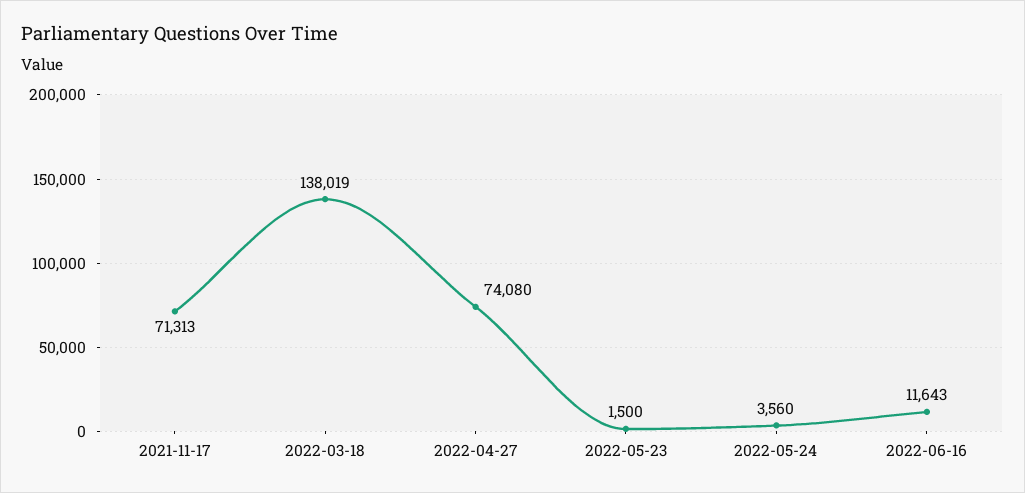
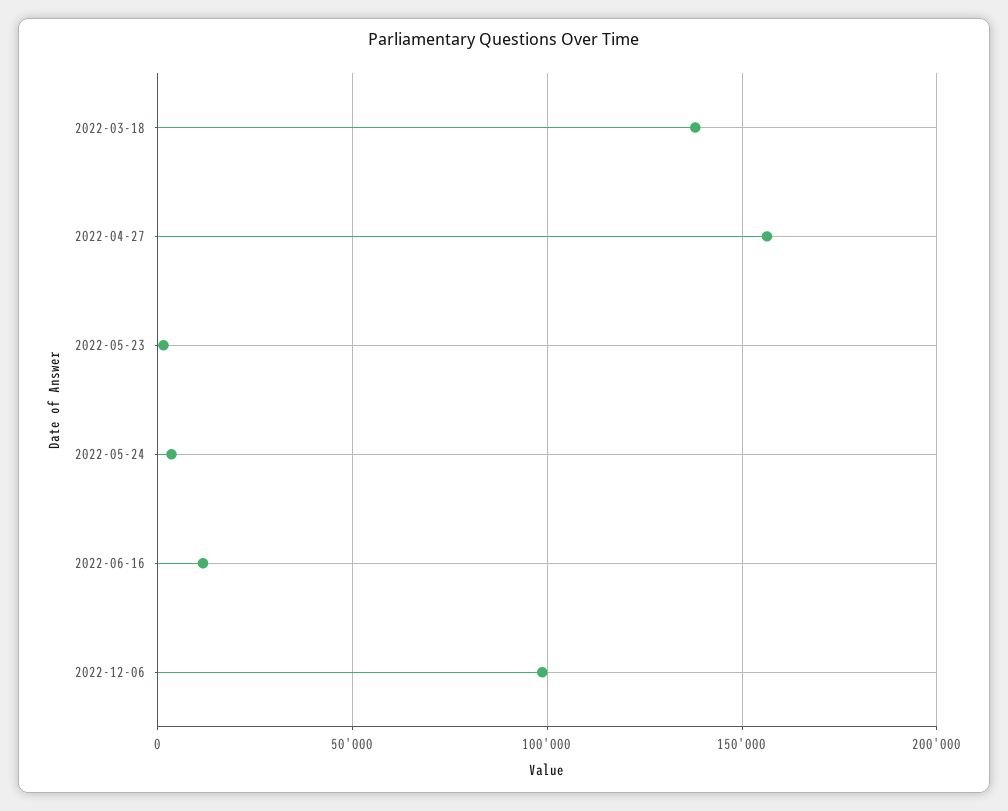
2021-11-17: 71313 -> none
2022-04-27: 74080 -> 155000
2022-12-06: none -> 100000

